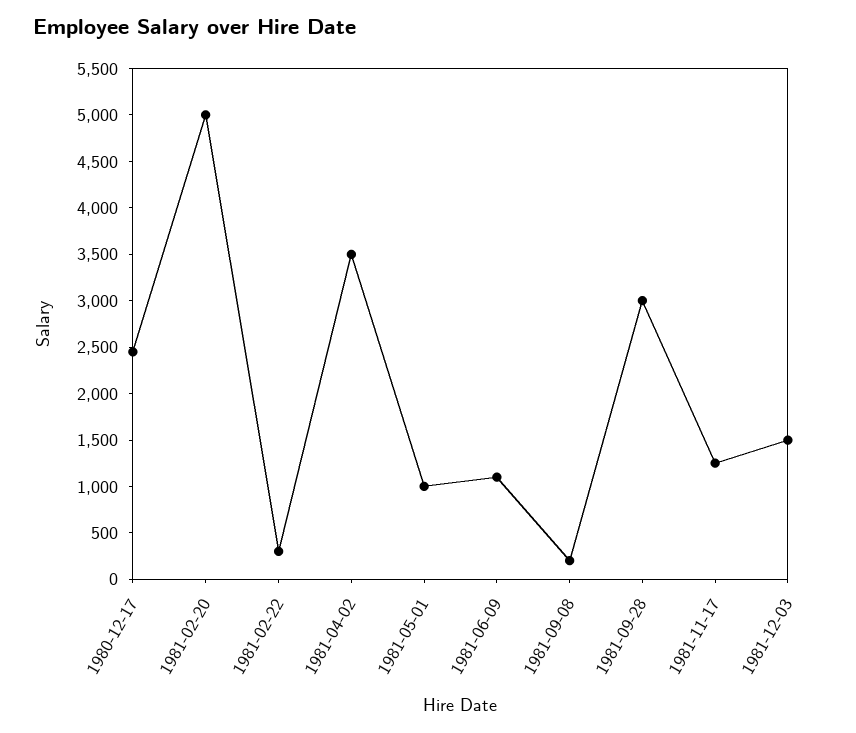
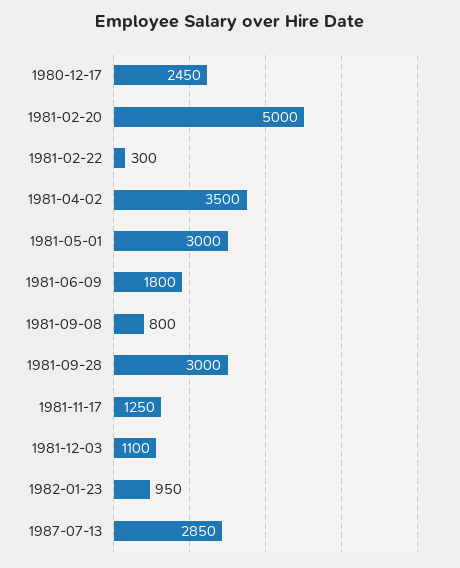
1981-05-01: 1000 -> 3000
1981-06-09: 1100 -> 1800
1981-09-08: 200 -> 800
1981-12-03: 1500 -> 1100
1982-01-23: none -> 950
1987-07-13: none -> 2850

